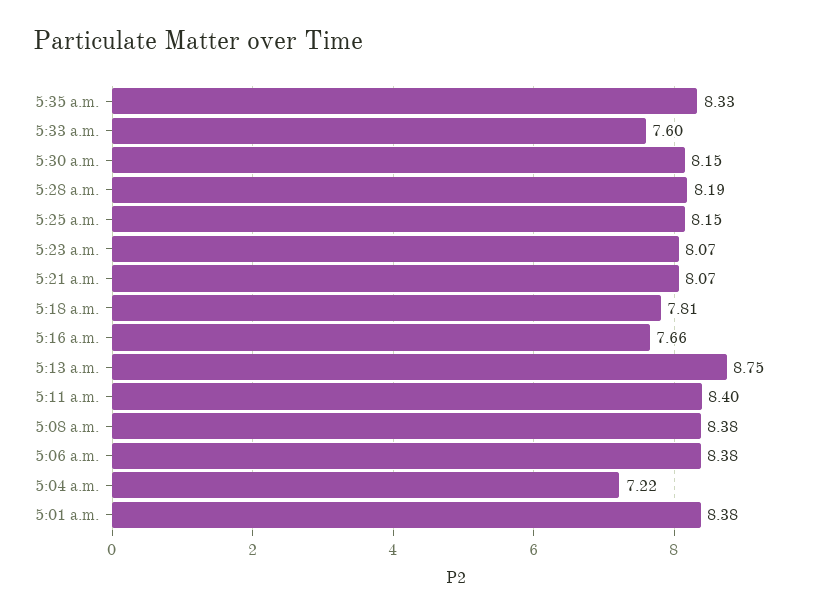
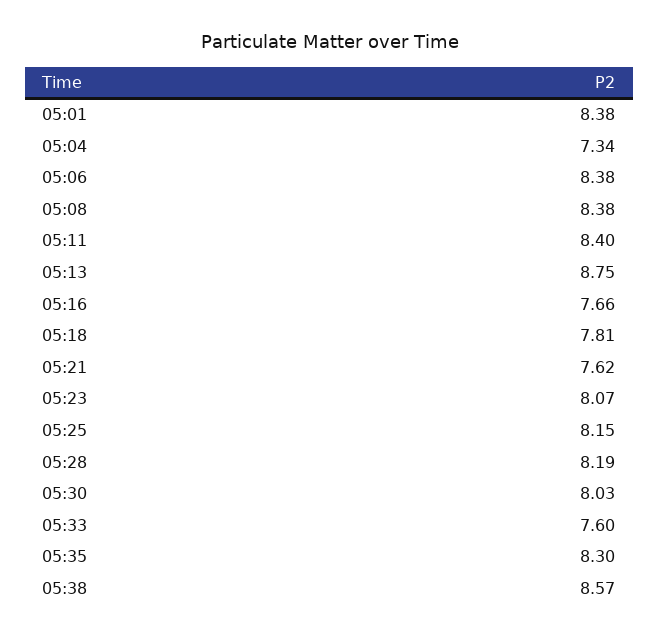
5:35 a.m.: 8.33 -> 8.3
5:30 a.m.: 8.15 -> 8.03
5:21 a.m.: 8.07 -> 7.62
5:04 a.m.: 7.22 -> 7.34
05:38: none -> 8.57

